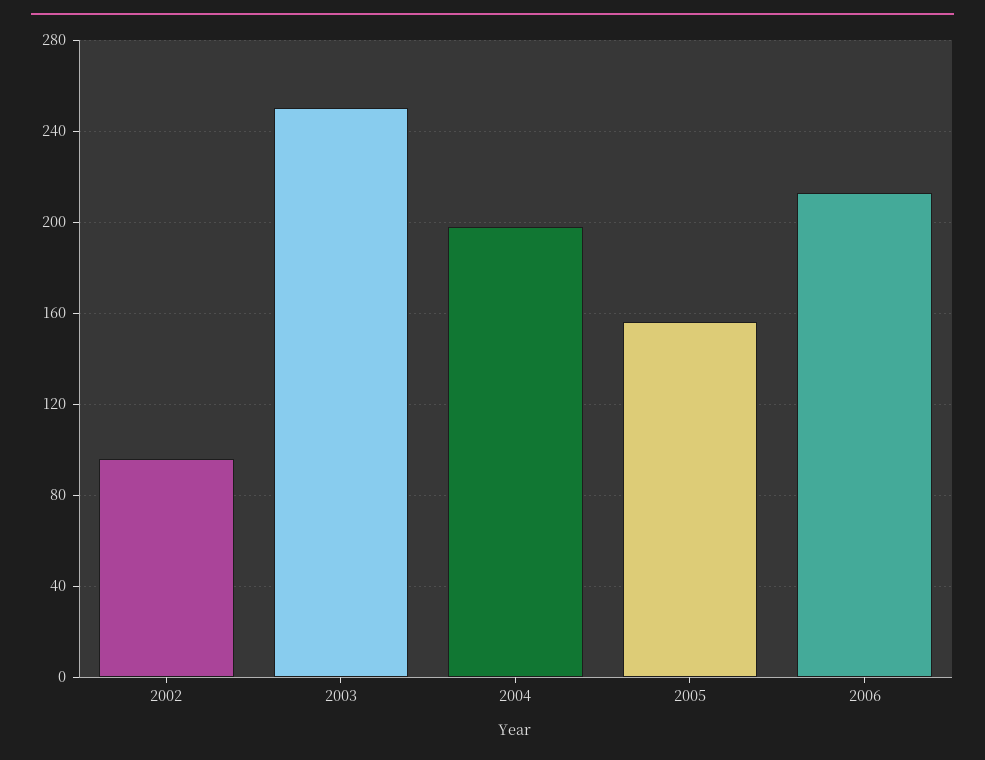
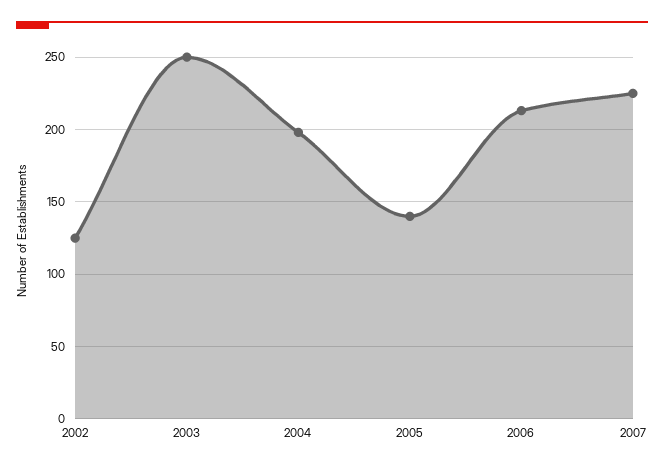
2002: 95 -> 125
2005: 155 -> 140
2007: none -> 225

